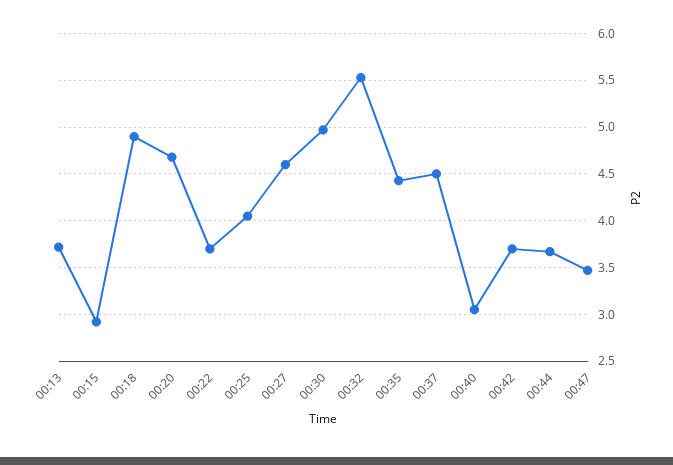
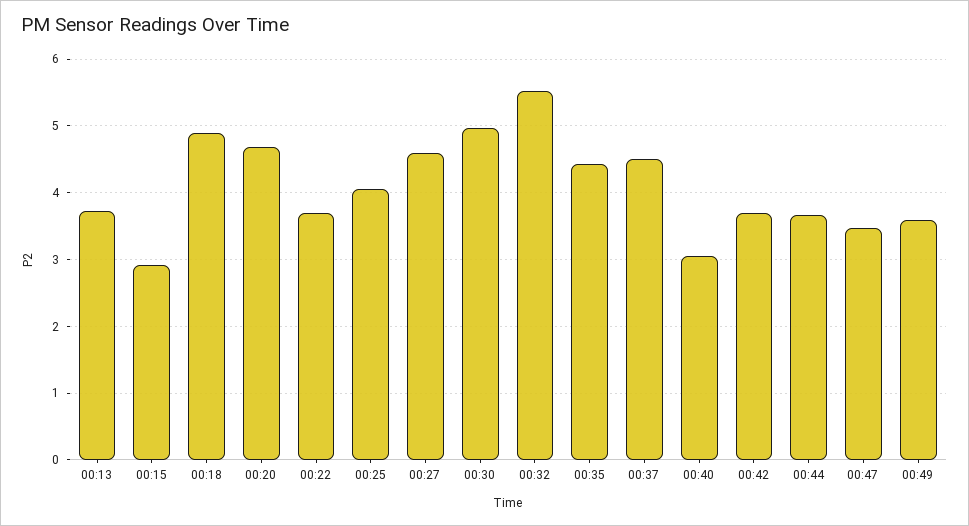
00:49: none -> 3.6

